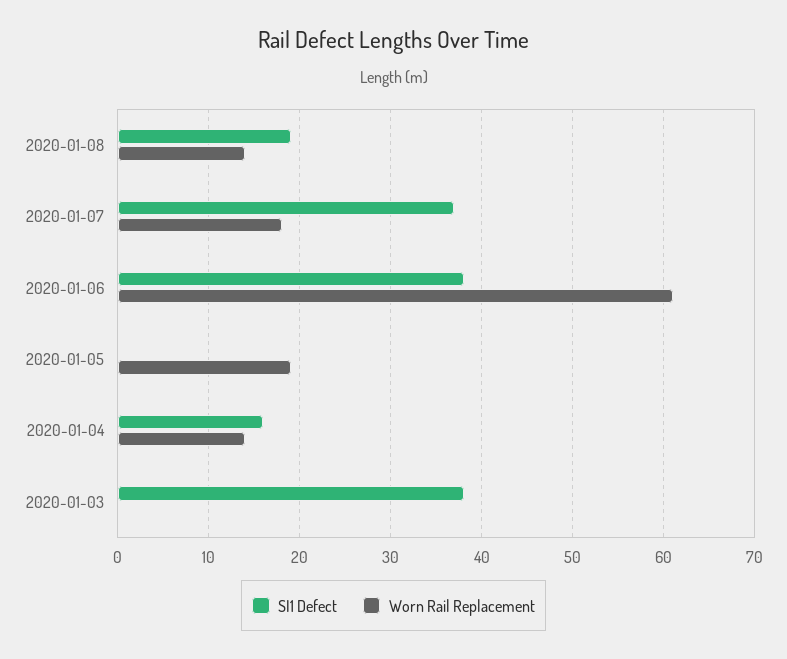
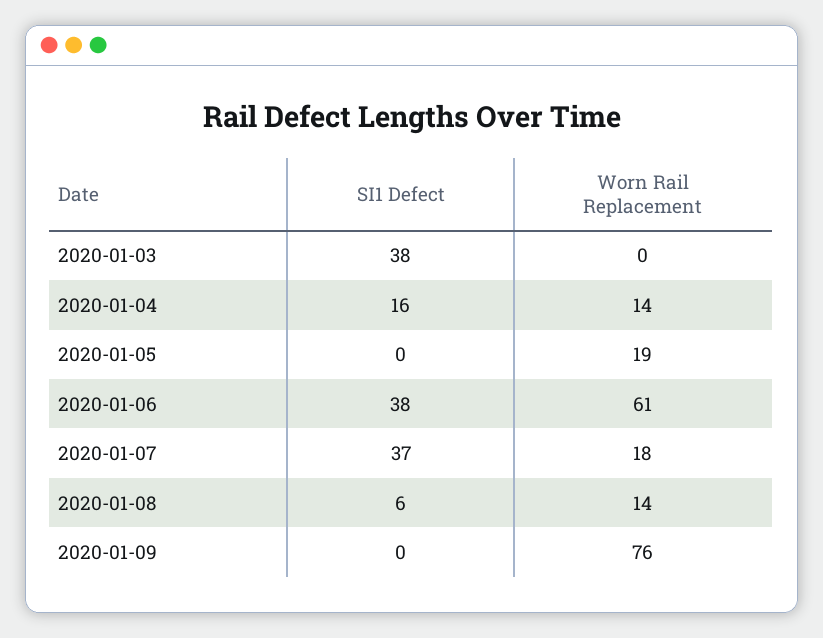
SI1 Defect, 2020-01-08: 19 -> 6
SI1 Defect, 2020-01-09: none -> 0
Worn Rail Replacement, 2020-01-09: none -> 76

